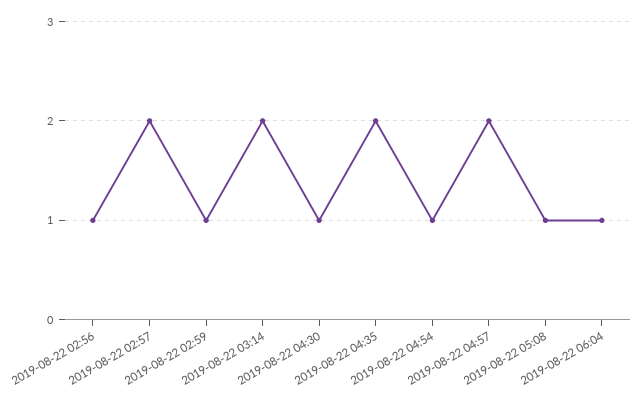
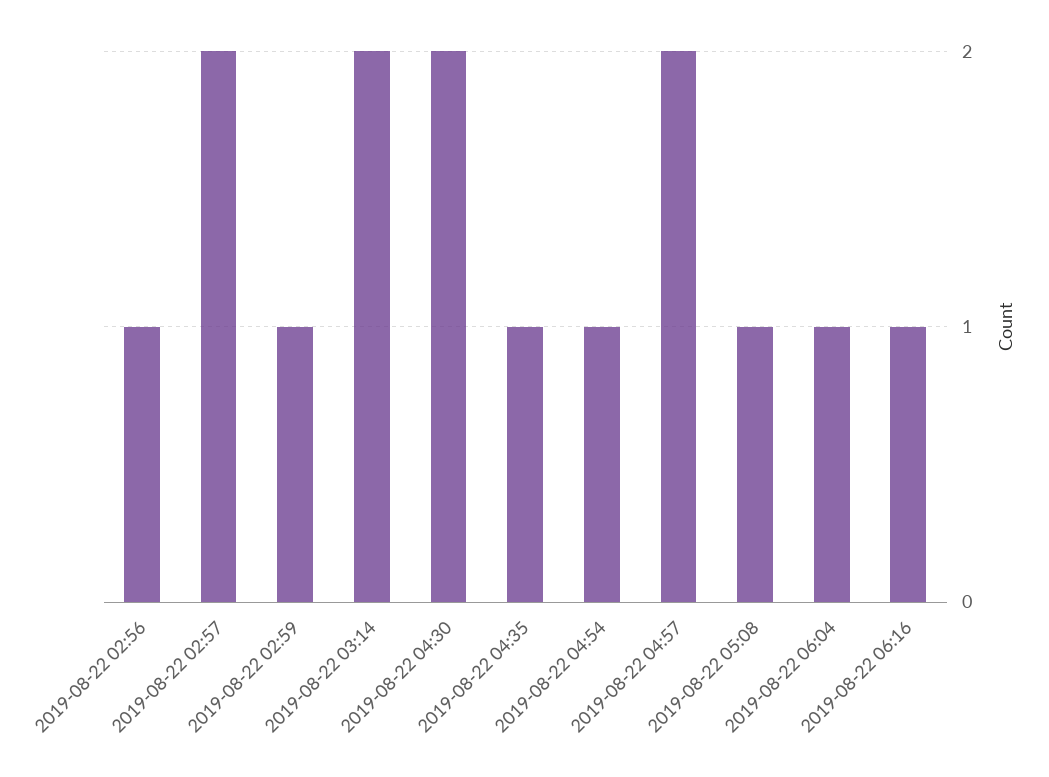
2019-08-22 04:30: 1 -> 2
2019-08-22 04:35: 2 -> 1
2019-08-22 06:16: none -> 1

